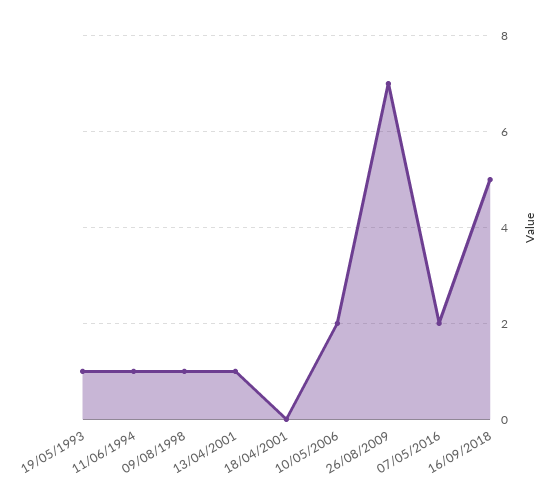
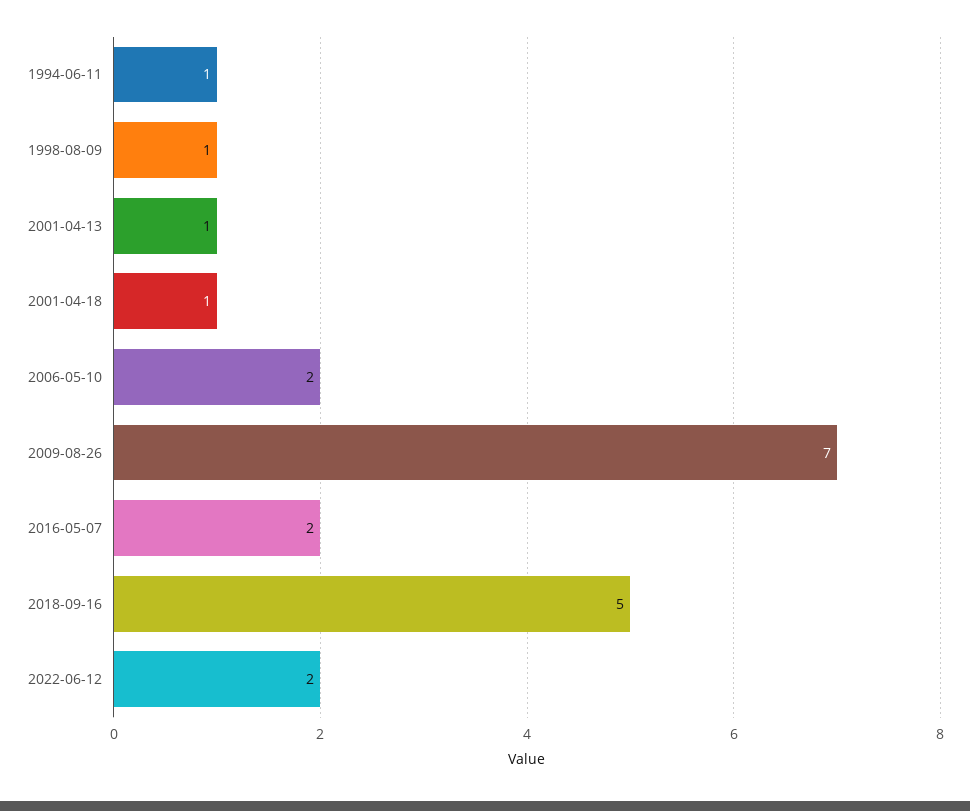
19/05/1993: 1 -> none
18/04/2001: 0 -> 1
2022-06-12: none -> 2

